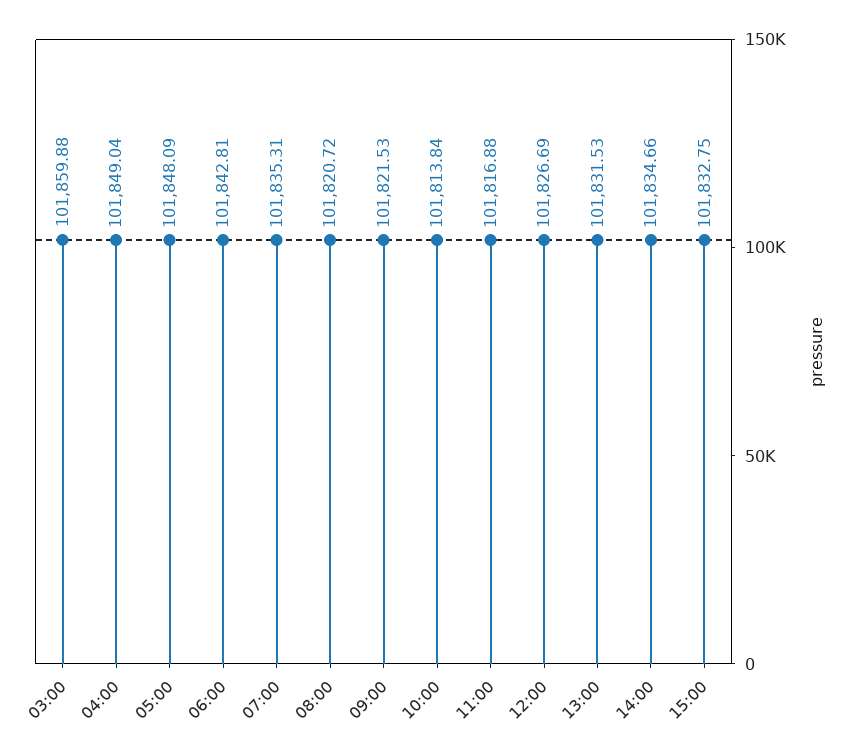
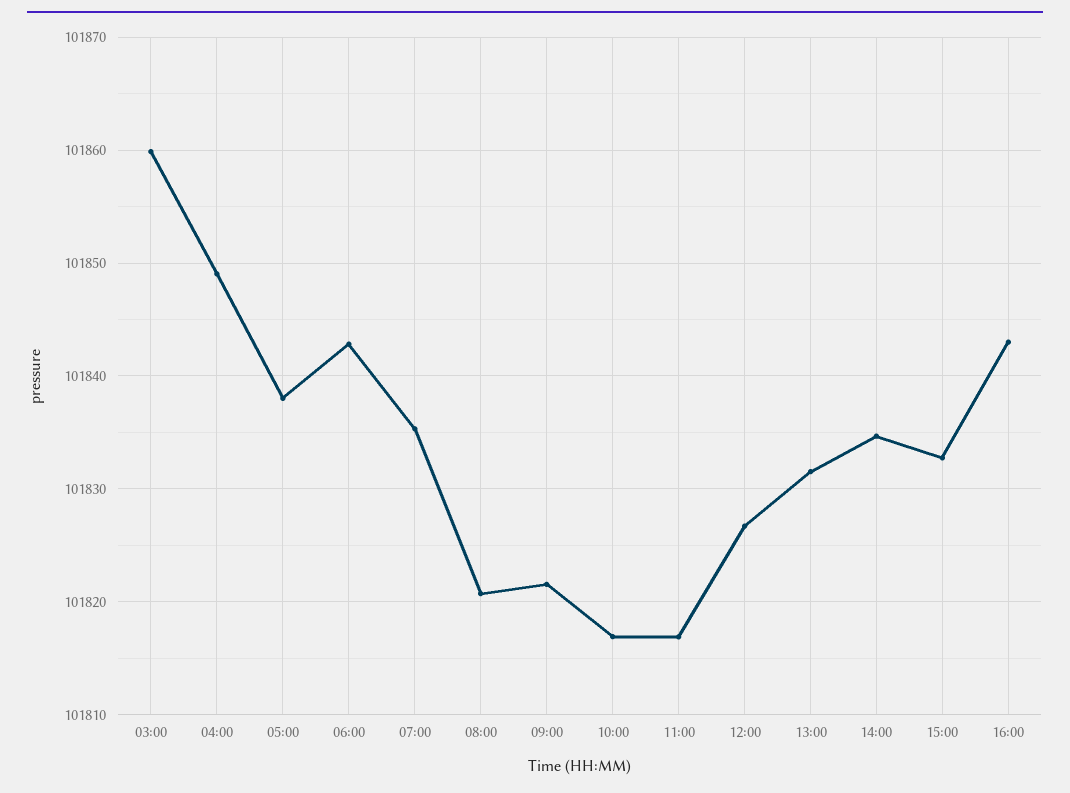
05:00: 101848.09 -> 101838
10:00: 101813.84 -> 101817
16:00: none -> 101843

